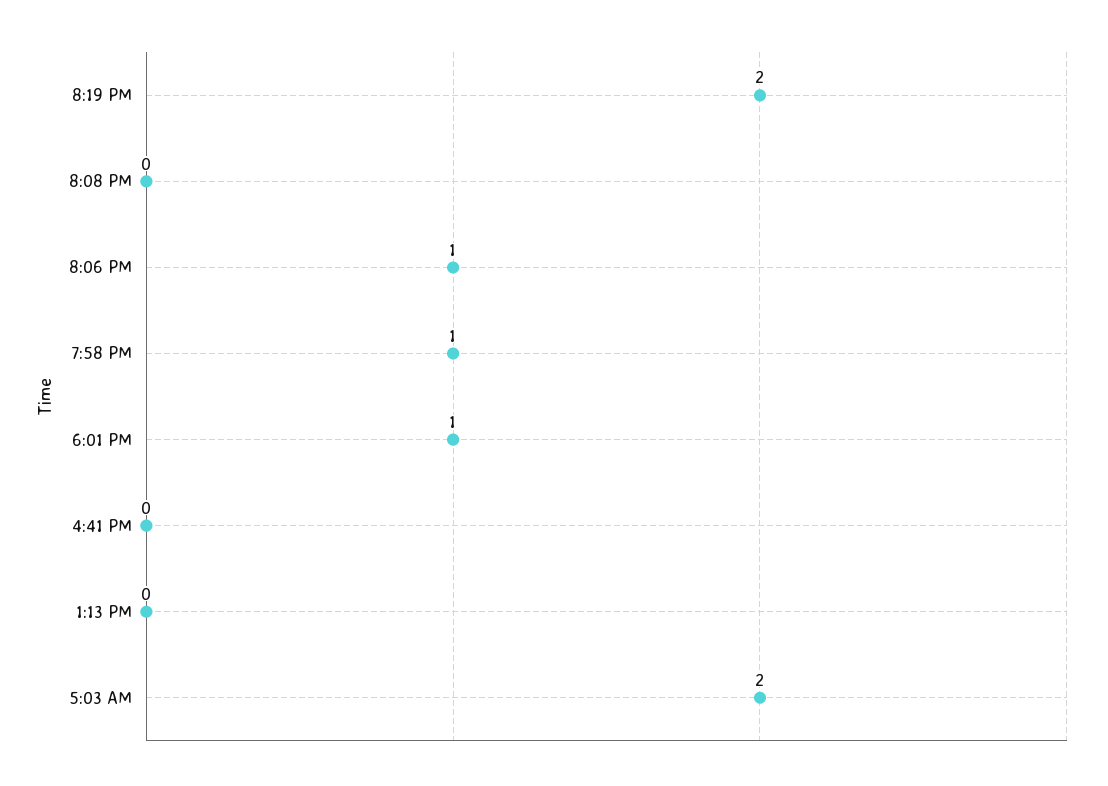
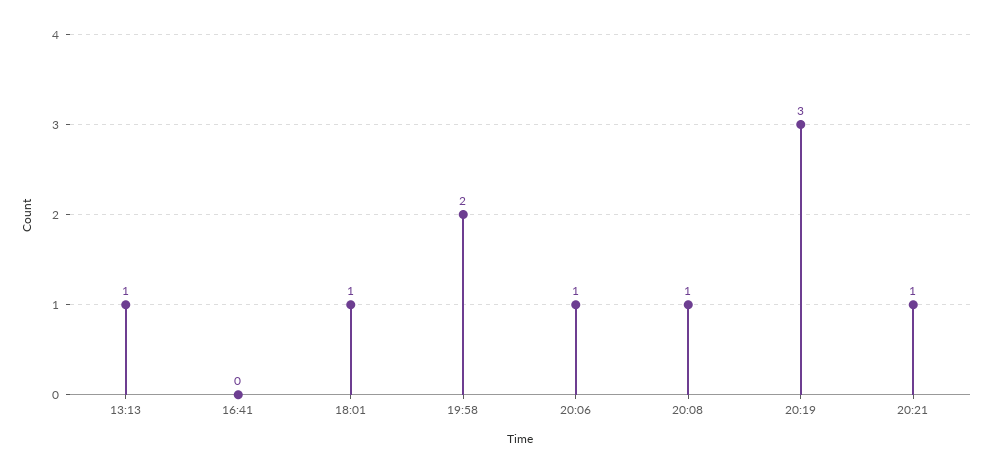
8:19 PM: 2 -> 3
8:08 PM: 0 -> 1
7:58 PM: 1 -> 2
1:13 PM: 0 -> 1
5:03 AM: 2 -> none
20:21: none -> 1

